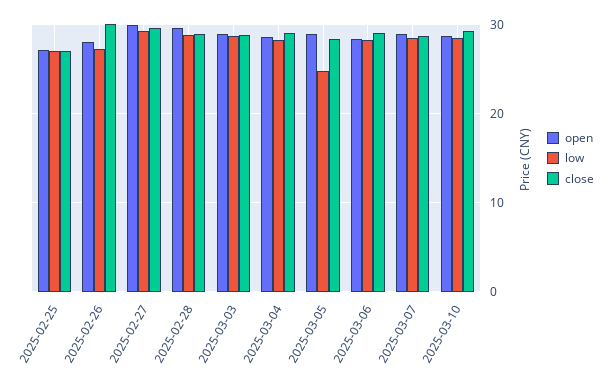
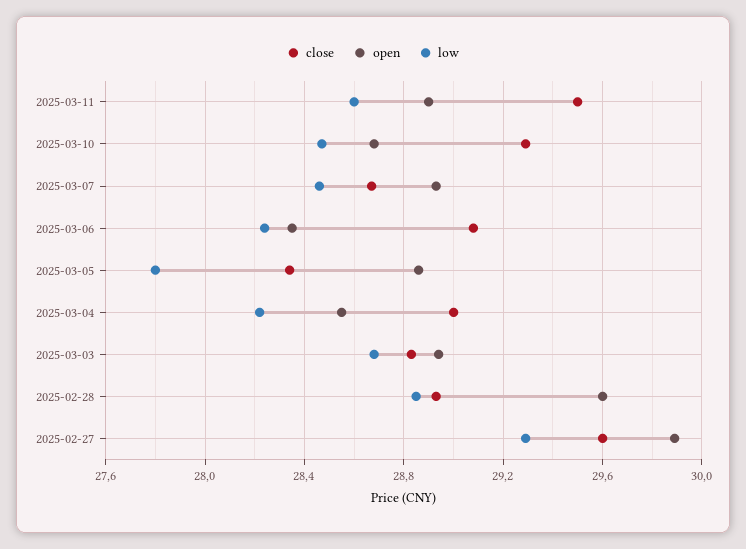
open, 2025-02-25: 27 -> none
low, 2025-02-25: 27 -> none
close, 2025-02-25: 27 -> none
open, 2025-02-26: 28 -> none
low, 2025-02-26: 27 -> none
close, 2025-02-26: 30 -> none
low, 2025-03-05: 25 -> 27.8
close, 2025-03-11: none -> 29.5
open, 2025-03-11: none -> 28.9
low, 2025-03-11: none -> 28.6

